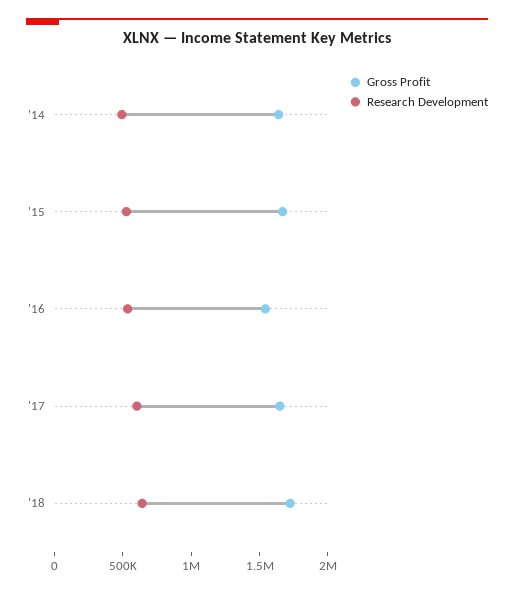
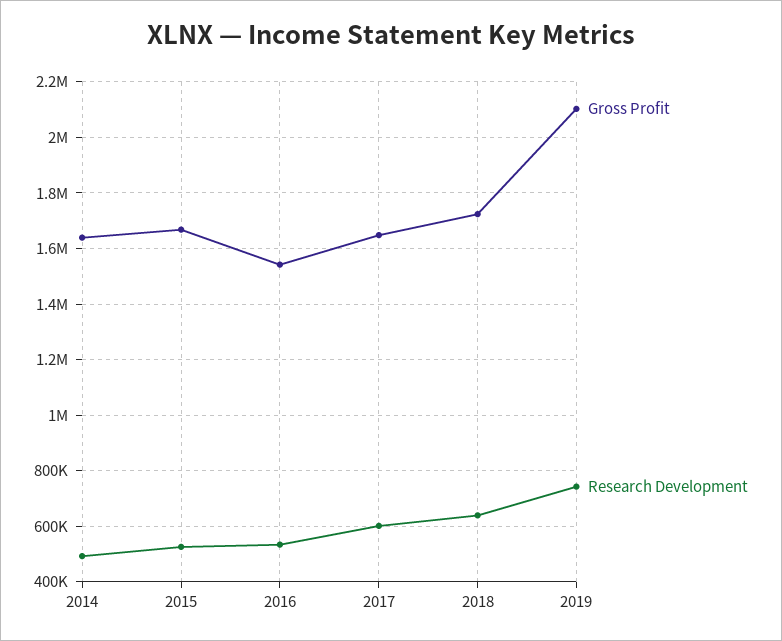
Gross Profit, 2019: none -> 2100000
Research Development, 2019: none -> 750000

